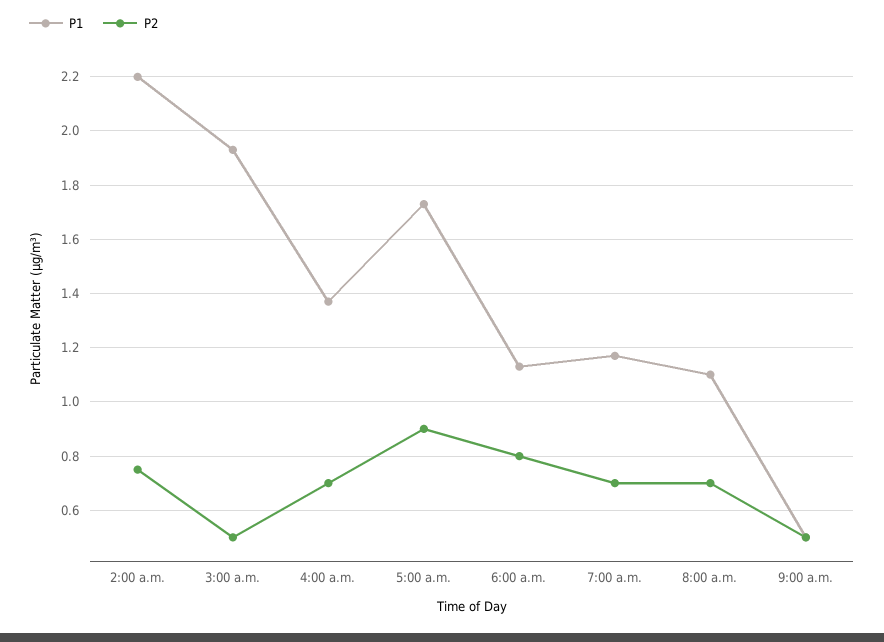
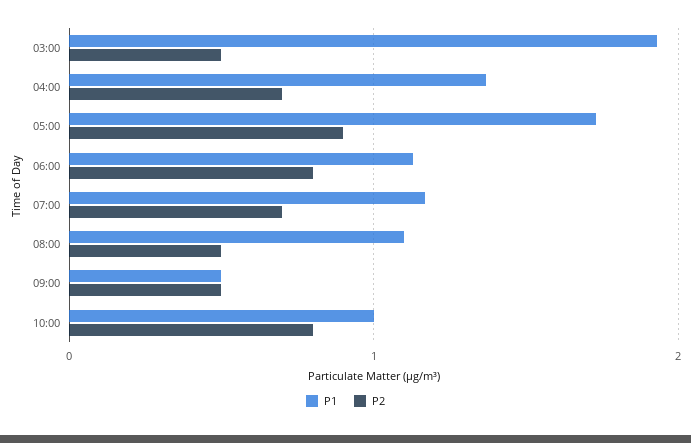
P1, 2:00 a.m.: 2.2 -> none
P2, 2:00 a.m.: 0.75 -> none
P2, 8:00 a.m.: 0.7 -> 0.5
P1, 10:00: none -> 1
P2, 10:00: none -> 0.8

